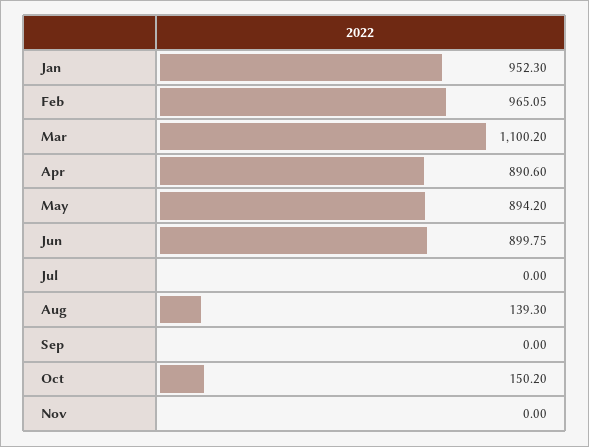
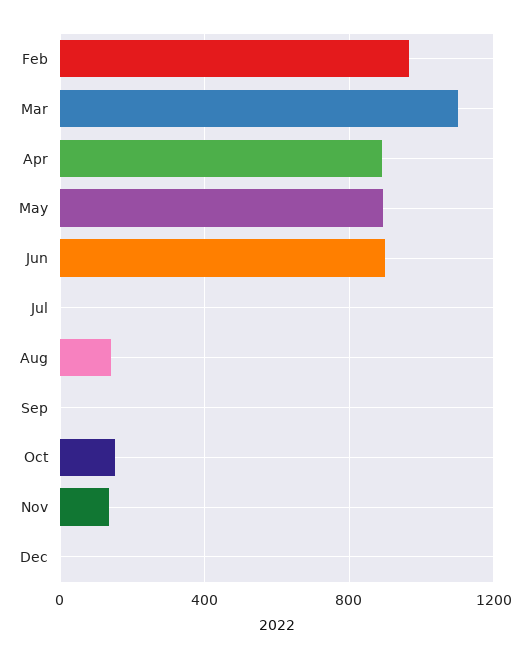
Jan: 952.3 -> none
Nov: 0 -> 150
Dec: none -> 0

